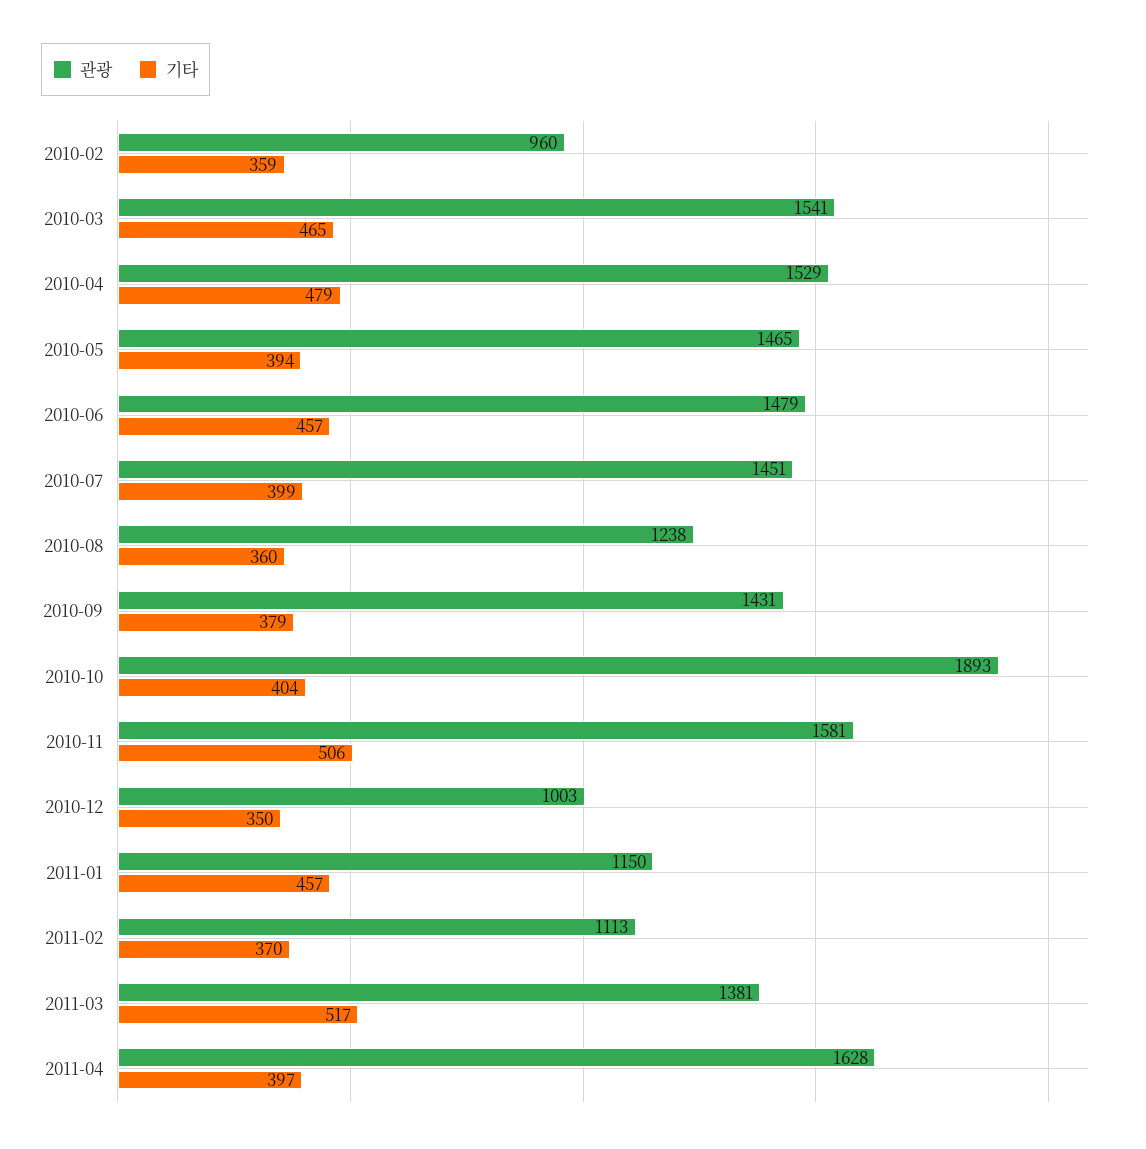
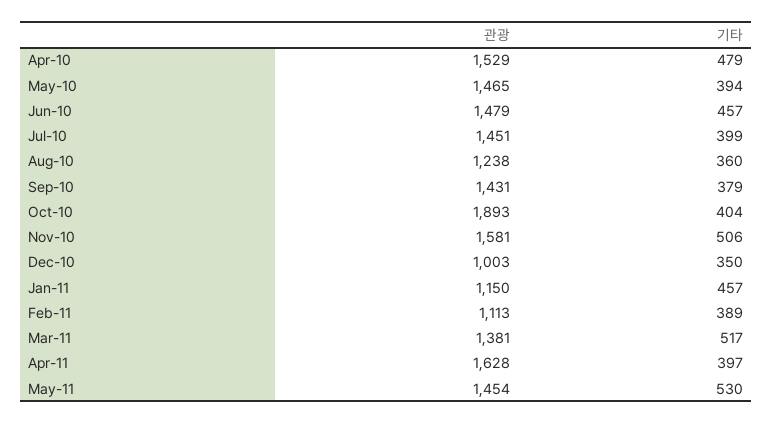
관광, 2010-02: 960 -> none
기타, 2010-02: 359 -> none
관광, 2010-03: 1541 -> none
기타, 2010-03: 465 -> none
기타, 2011-02: 370 -> 389
관광, May-11: none -> 1454
기타, May-11: none -> 530

